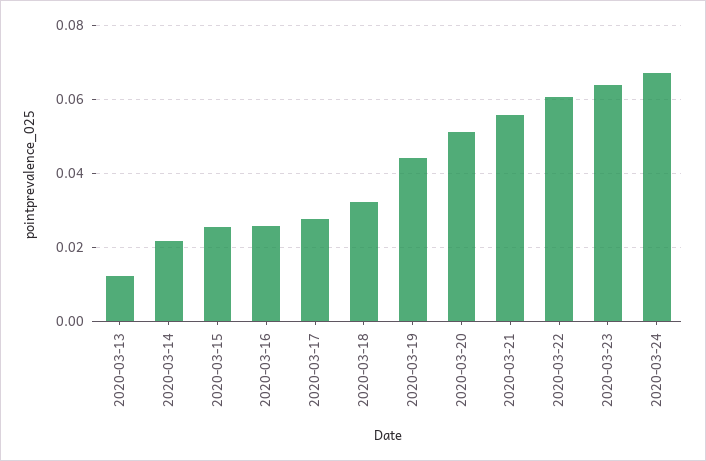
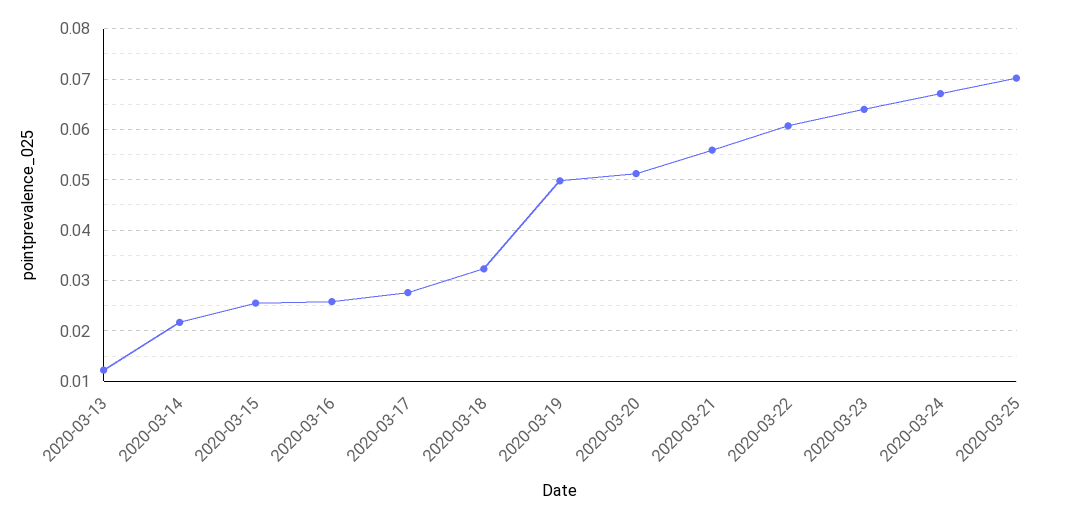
2020-03-19: 0.044 -> 0.05
2020-03-25: none -> 0.07

